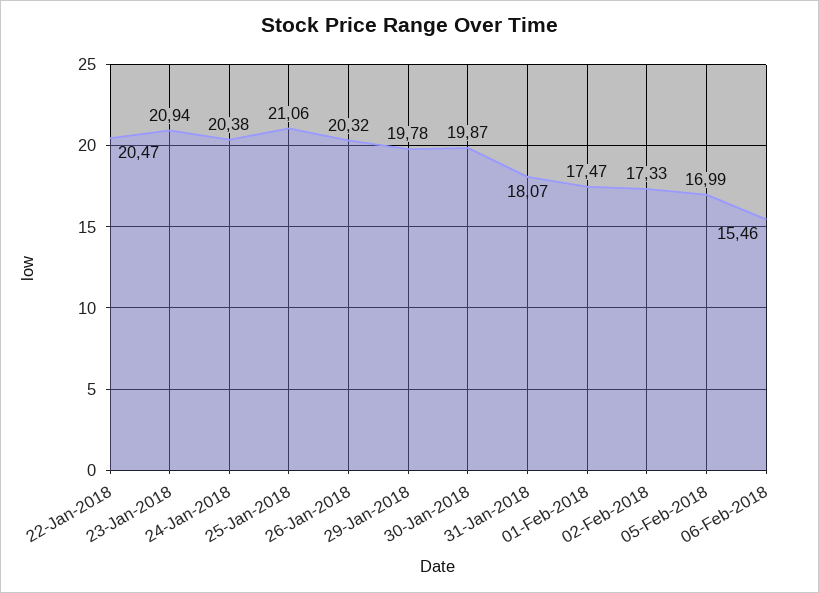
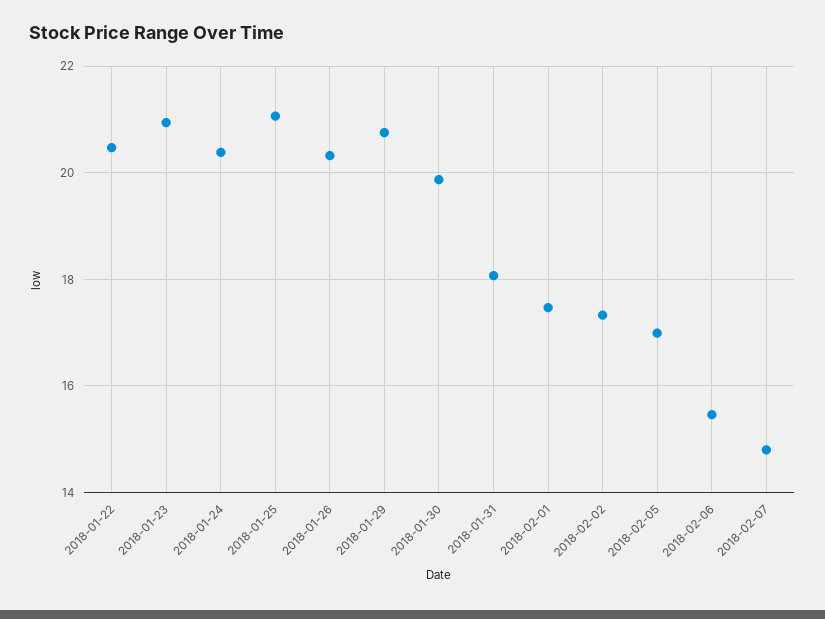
29-Jan-2018: 19.78 -> 20.8
2018-02-07: none -> 14.8

